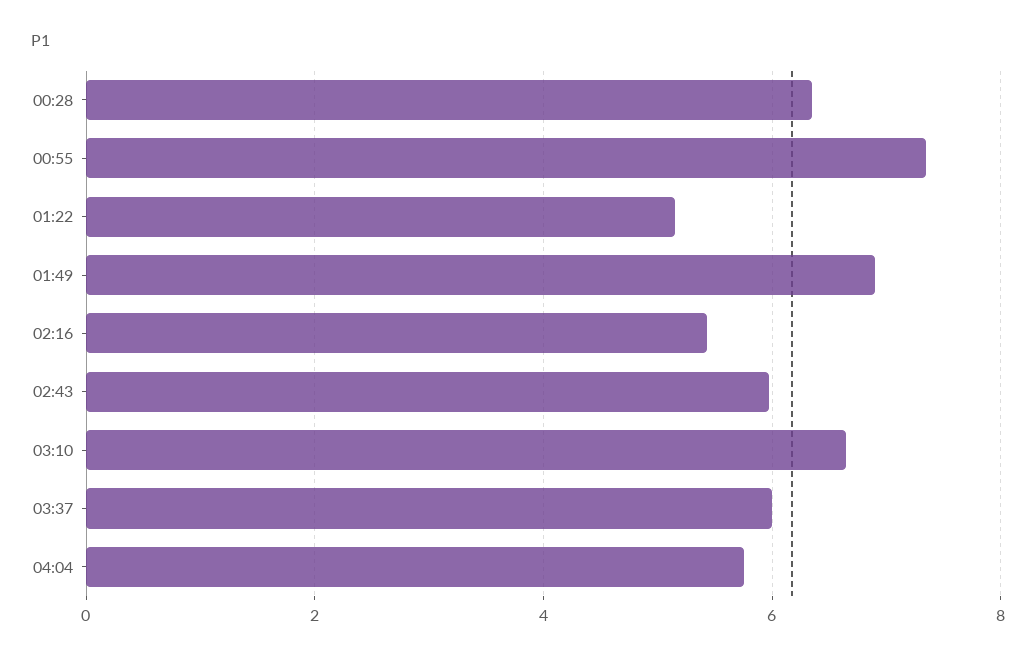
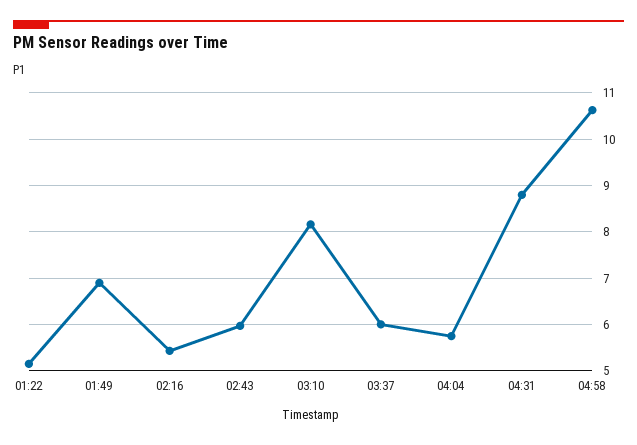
00:28: 6.4 -> none
00:55: 7.4 -> none
03:10: 6.6 -> 8.2
04:31: none -> 8.8
04:58: none -> 10.6

